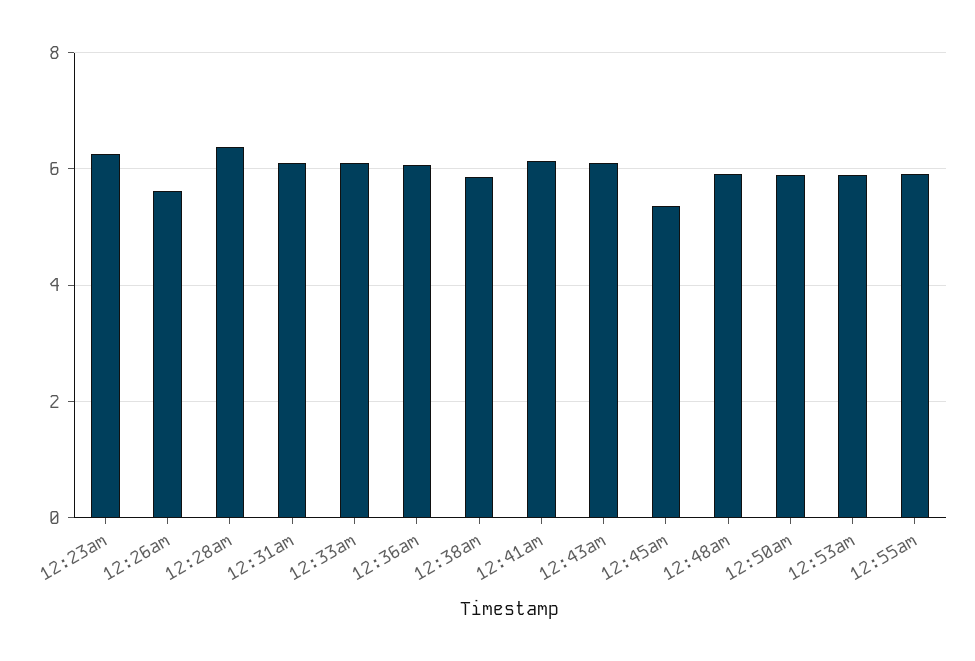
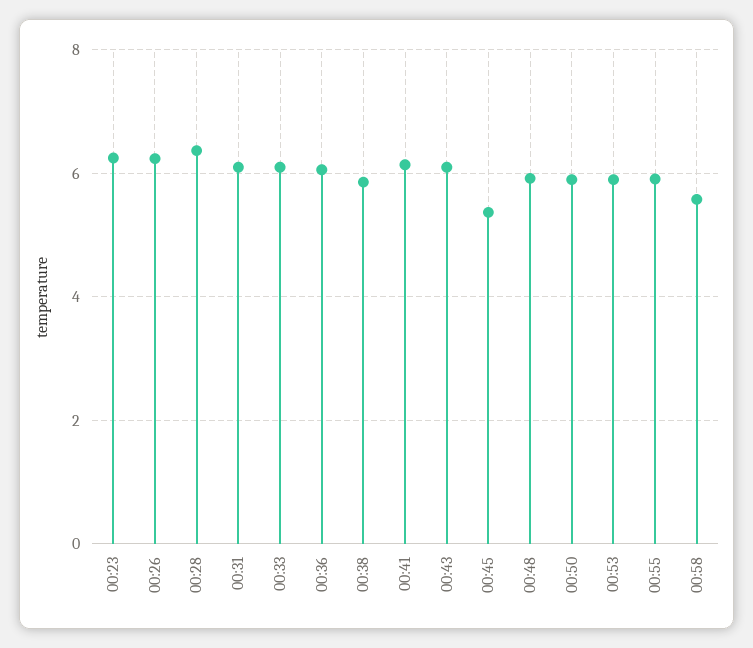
12:26am: 5.6 -> 6.2
00:58: none -> 5.6

